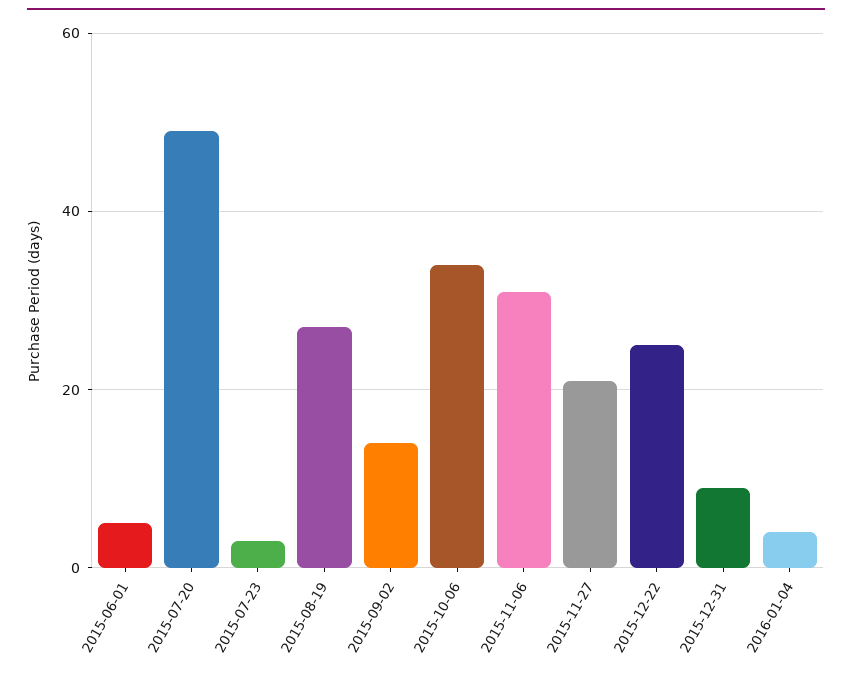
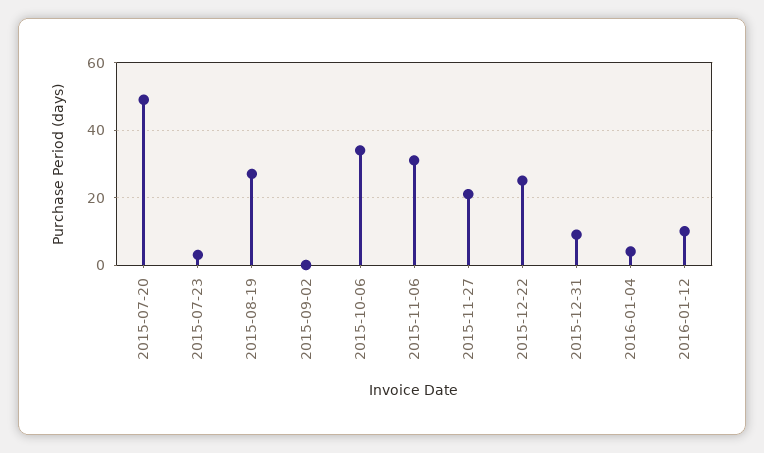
2015-06-01: 5 -> none
2015-09-02: 15 -> 0
2016-01-12: none -> 10

